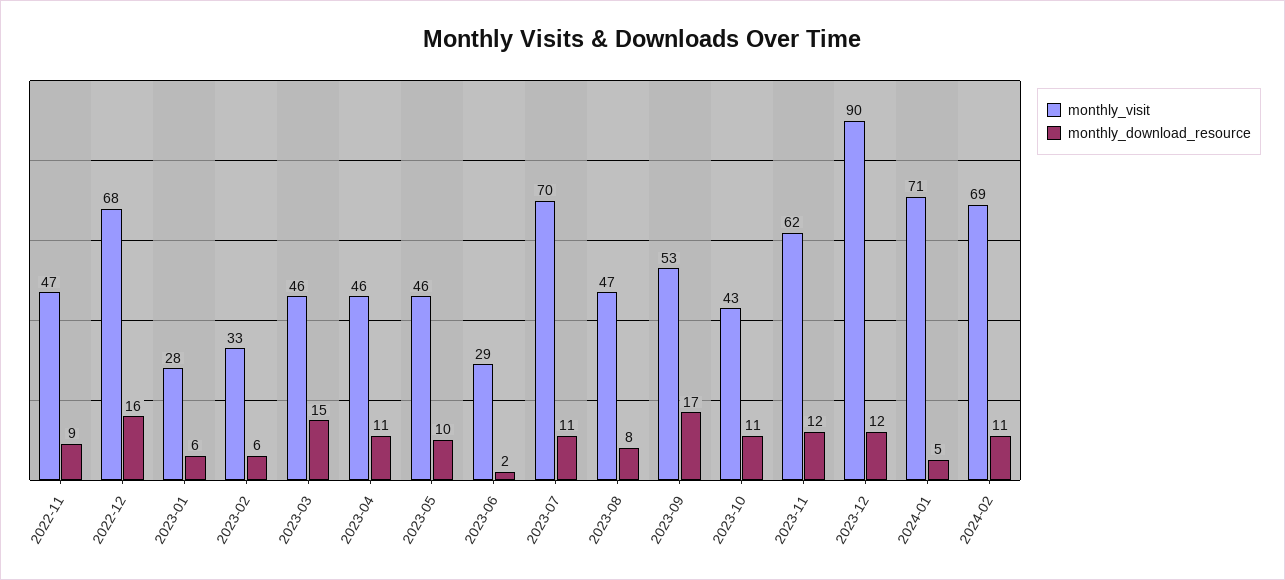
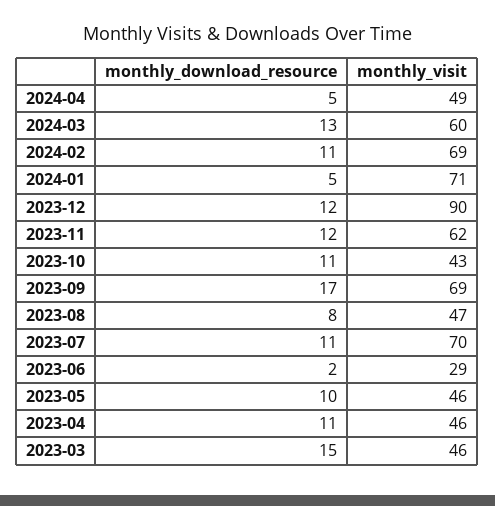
monthly_visit, 2022-11: 47 -> none
monthly_download_resource, 2022-11: 9 -> none
monthly_visit, 2022-12: 68 -> none
monthly_download_resource, 2022-12: 16 -> none
monthly_visit, 2023-01: 28 -> none
monthly_download_resource, 2023-01: 6 -> none
monthly_visit, 2023-02: 33 -> none
monthly_download_resource, 2023-02: 6 -> none
monthly_visit, 2023-09: 53 -> 69
monthly_download_resource, 2024-04: none -> 5
monthly_visit, 2024-04: none -> 49
monthly_download_resource, 2024-03: none -> 13
monthly_visit, 2024-03: none -> 60

